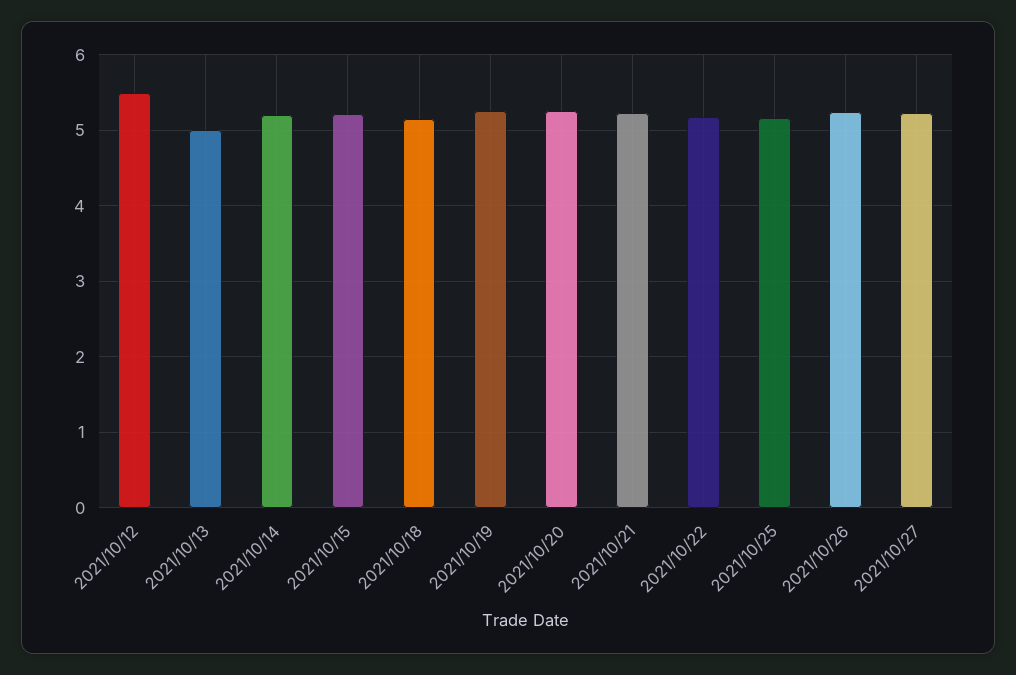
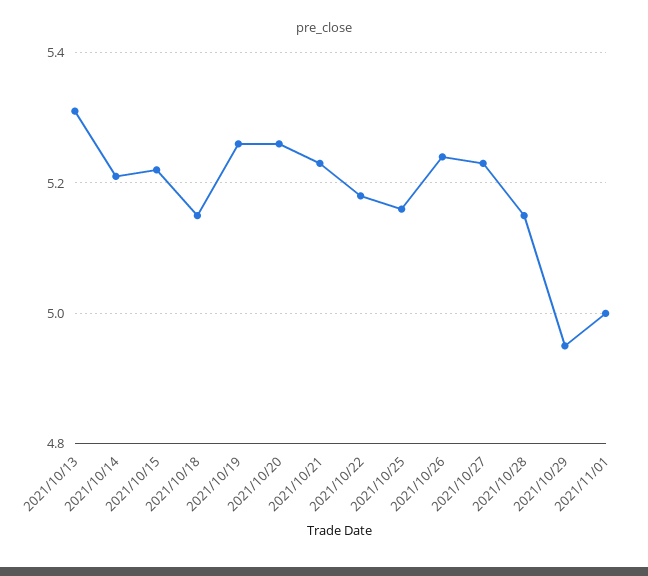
2021/10/12: 5.5 -> none
2021/10/13: 5 -> 5.3
2021/10/28: none -> 5.15
2021/10/29: none -> 4.95
2021/11/01: none -> 5

